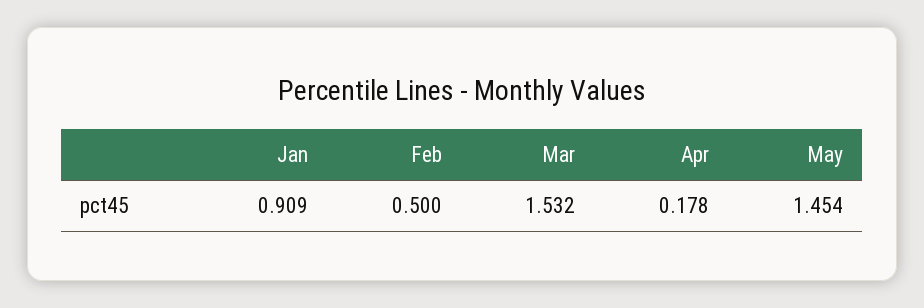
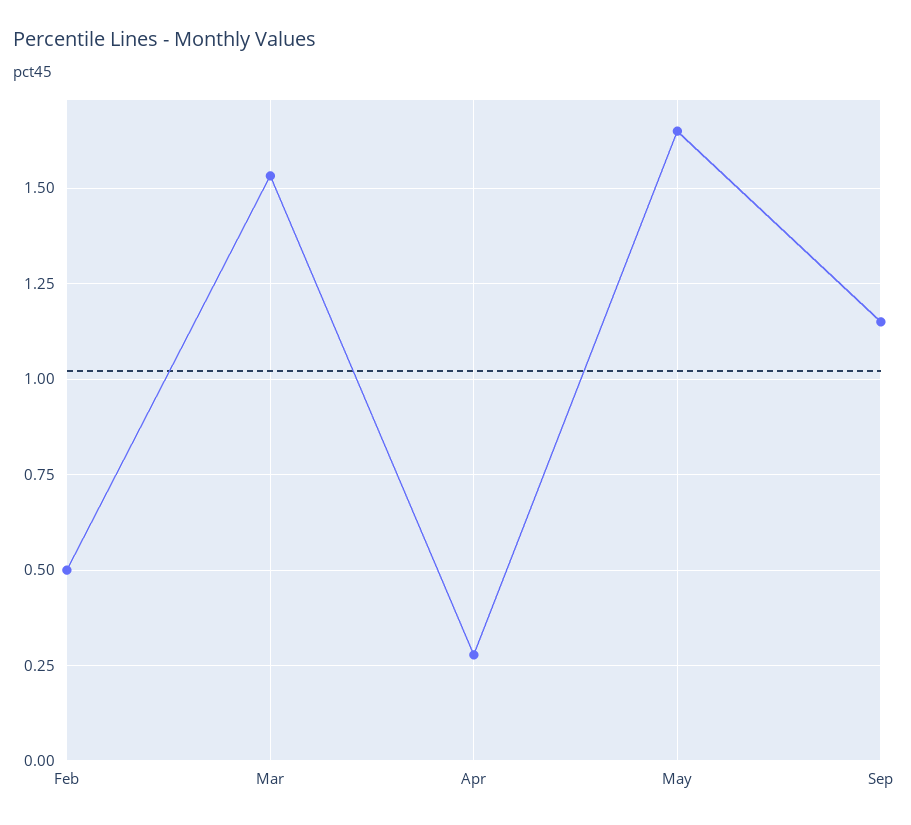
Jan: 0.909 -> none
Apr: 0.178 -> 0.275
May: 1.454 -> 1.65
Sep: none -> 1.15

